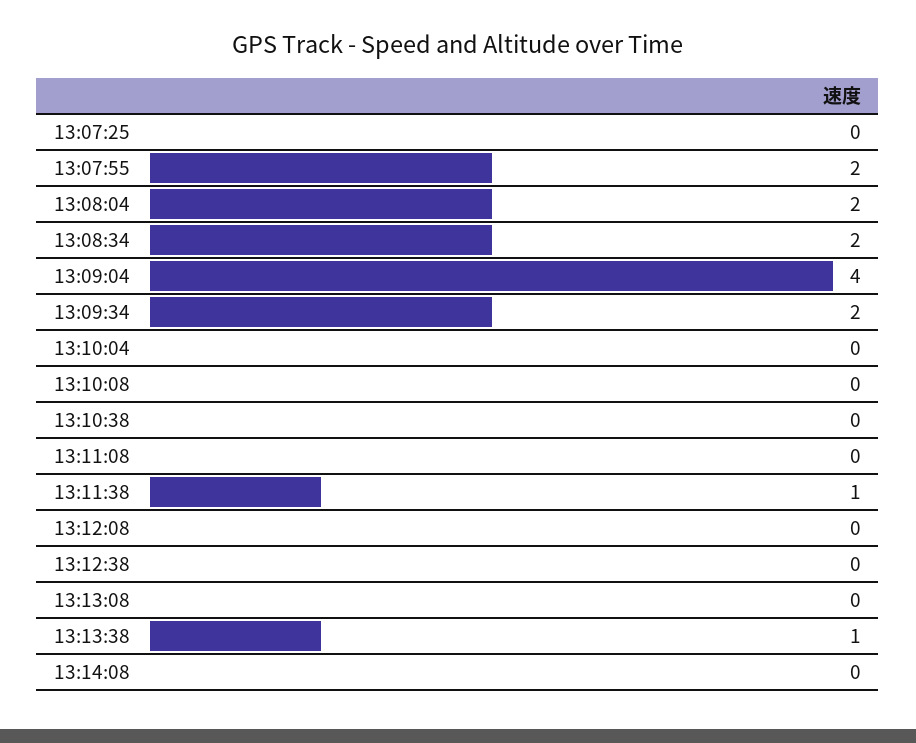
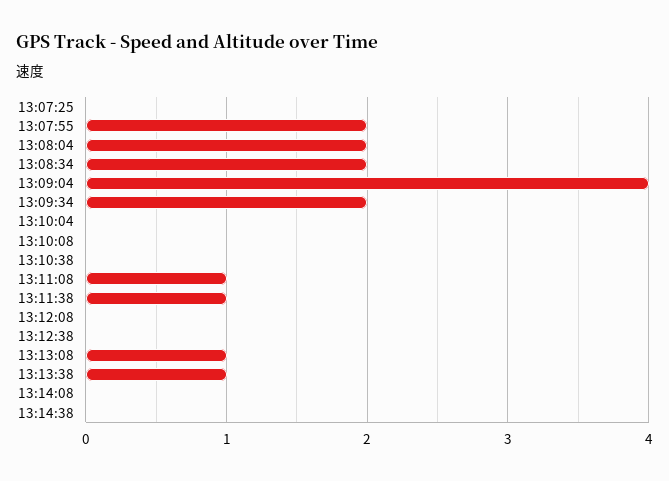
13:11:08: 0 -> 1
13:13:08: 0 -> 1
13:14:38: none -> 0

